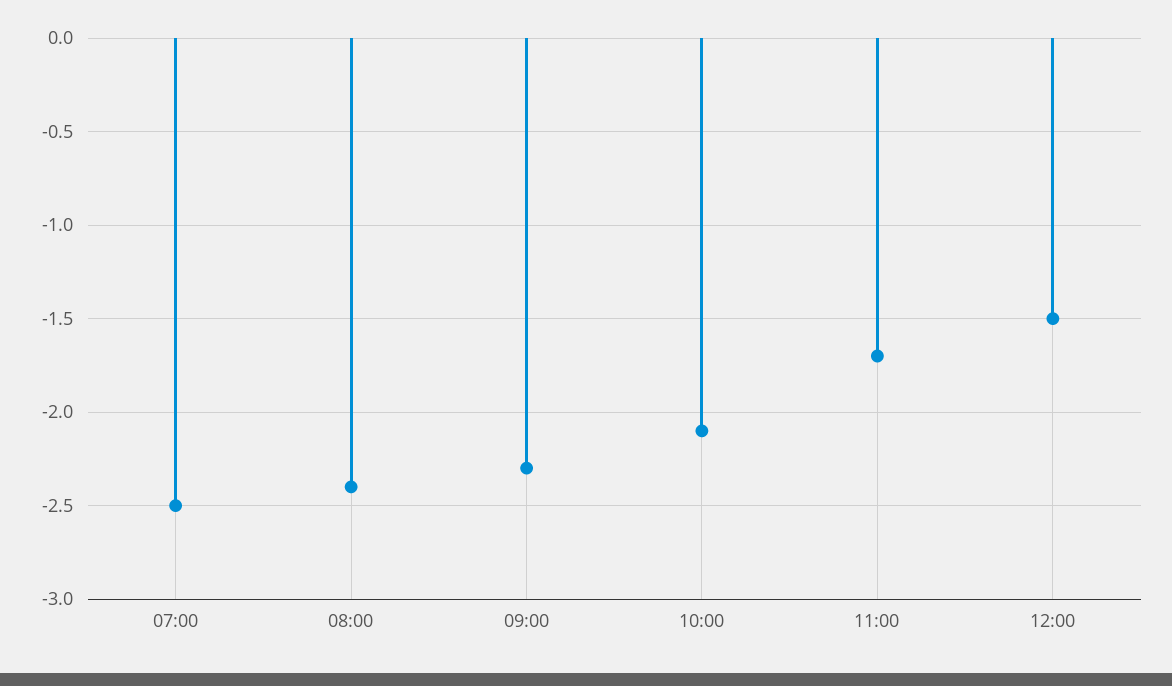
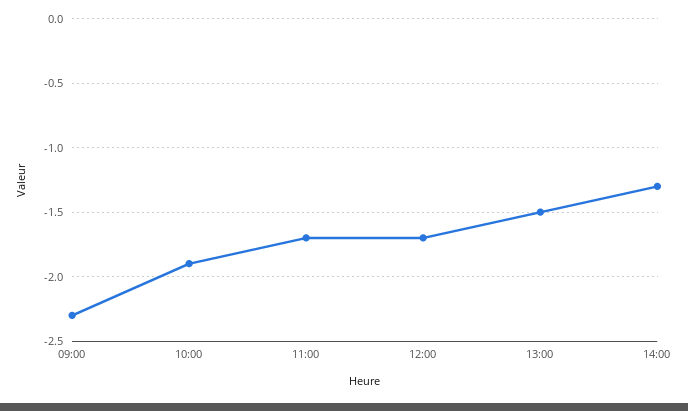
07:00: -2.5 -> none
08:00: -2.4 -> none
10:00: -2.1 -> -1.9
12:00: -1.5 -> -1.7
13:00: none -> -1.5
14:00: none -> -1.3

